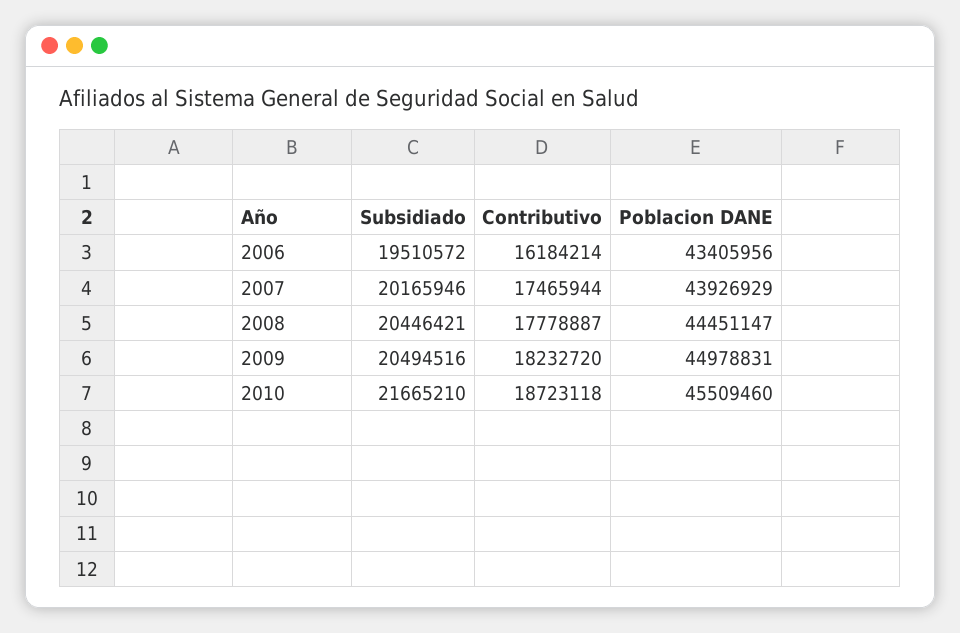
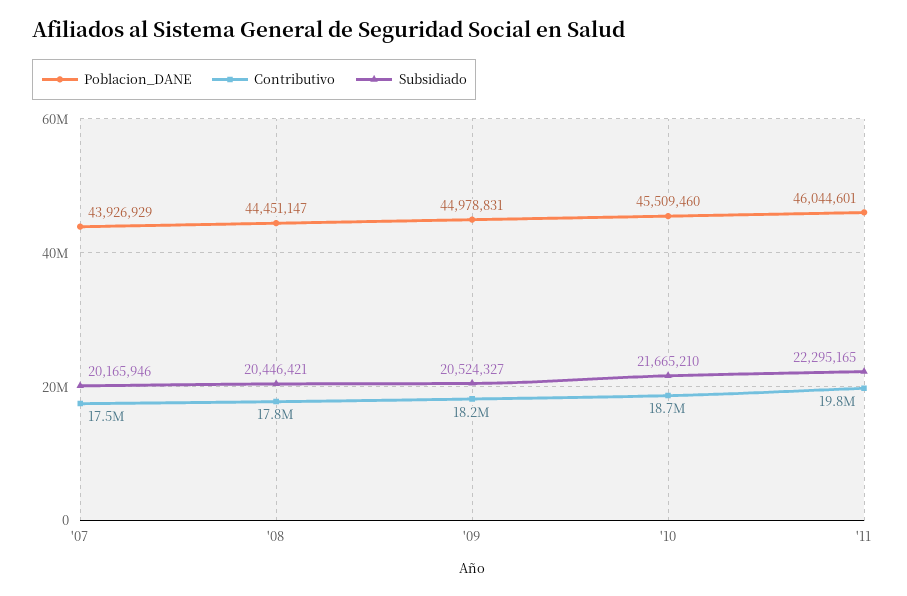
Subsidiado, 2006: 19510572 -> none
Contributivo, 2006: 16184214 -> none
Poblacion DANE, 2006: 43405956 -> none
Subsidiado, 2009: 20494516 -> 20524327
Poblacion DANE, '11: none -> 46044601
Contributivo, '11: none -> 19800000
Subsidiado, '11: none -> 22295165

